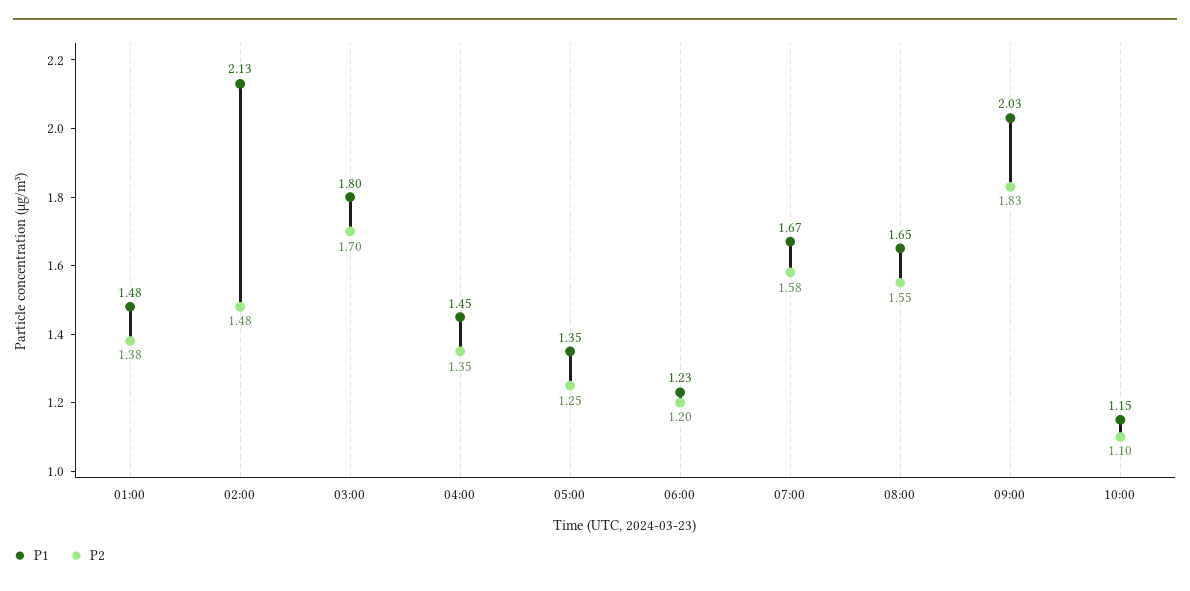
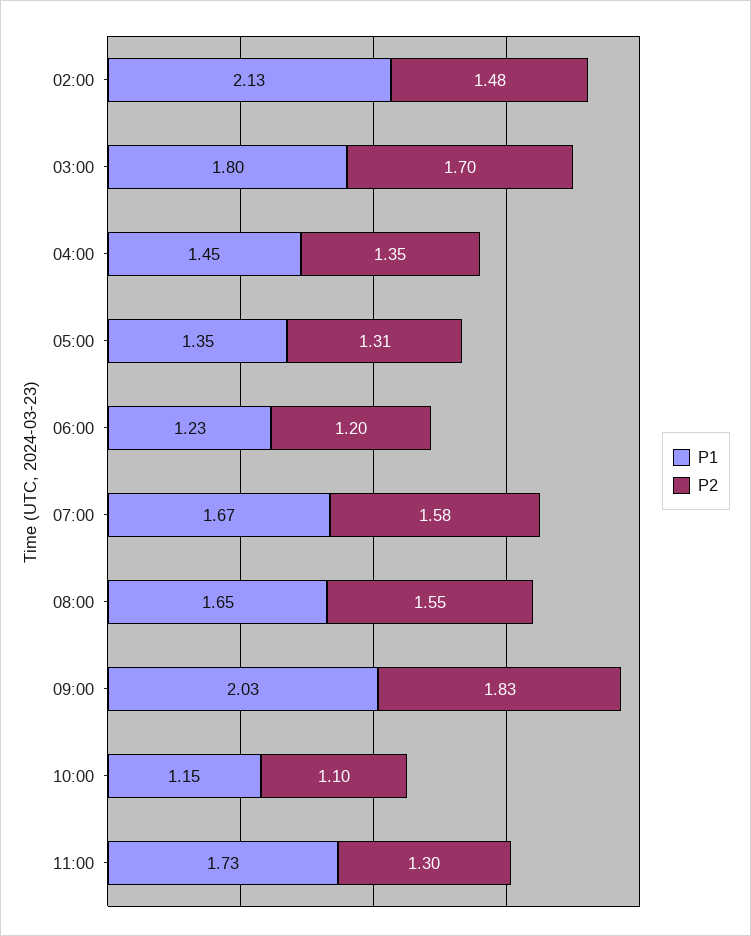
P1, 01:00: 1.48 -> none
P2, 01:00: 1.38 -> none
P2, 05:00: 1.25 -> 1.31
P1, 11:00: none -> 1.73
P2, 11:00: none -> 1.3

